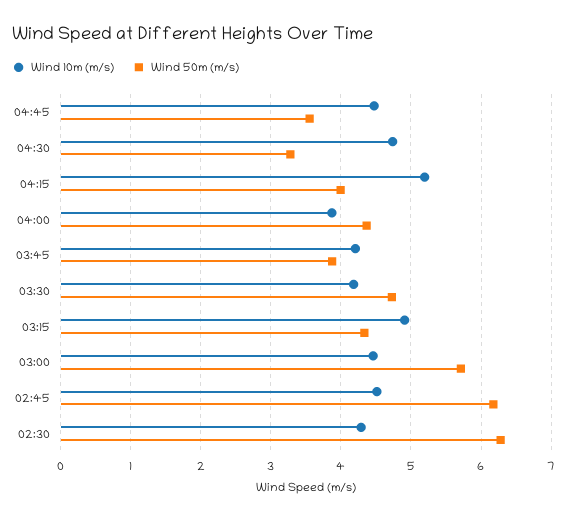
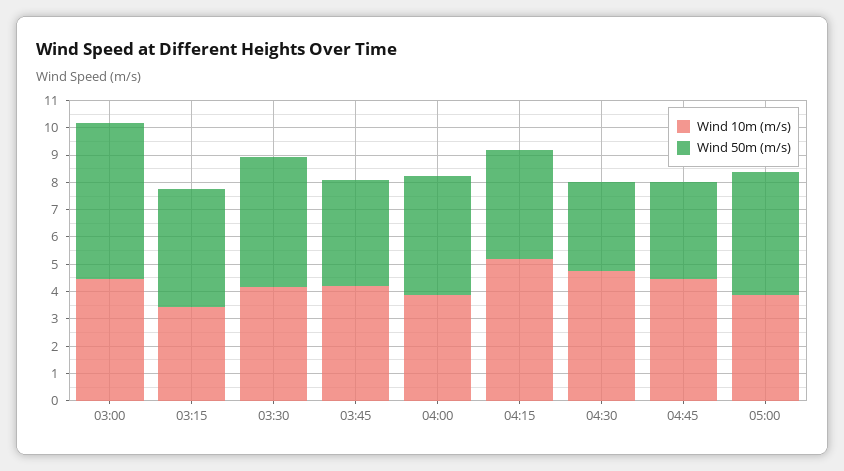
Wind 10m (m/s), 03:15: 4.9 -> 3.5
Wind 10m (m/s), 02:45: 4.5 -> none
Wind 50m (m/s), 02:45: 6.2 -> none
Wind 10m (m/s), 02:30: 4.3 -> none
Wind 50m (m/s), 02:30: 6.3 -> none
Wind 10m (m/s), 05:00: none -> 4
Wind 50m (m/s), 05:00: none -> 4.5

